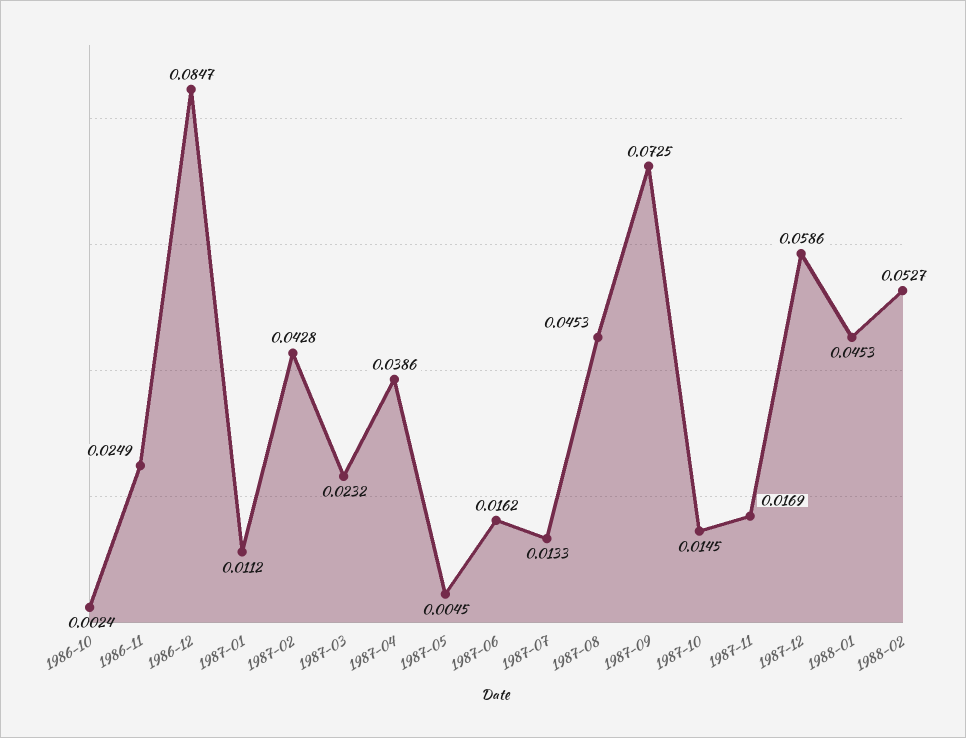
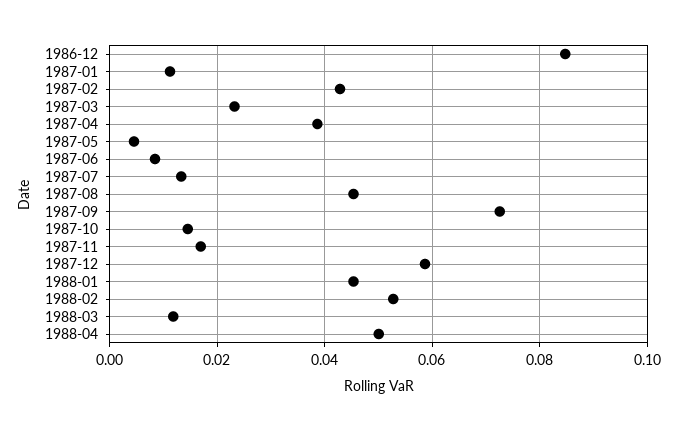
1986-10: 0.0024 -> none
1986-11: 0.0249 -> none
1987-06: 0.0162 -> 0.008
1988-03: none -> 0.012
1988-04: none -> 0.05

